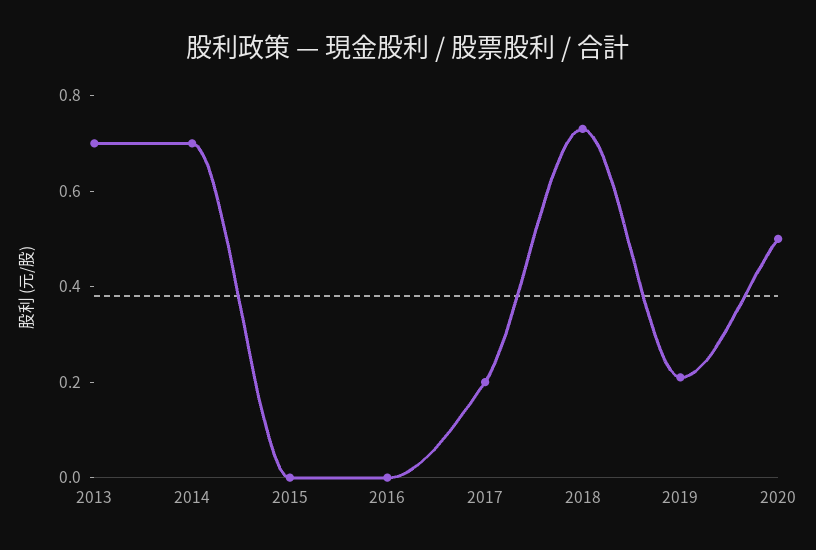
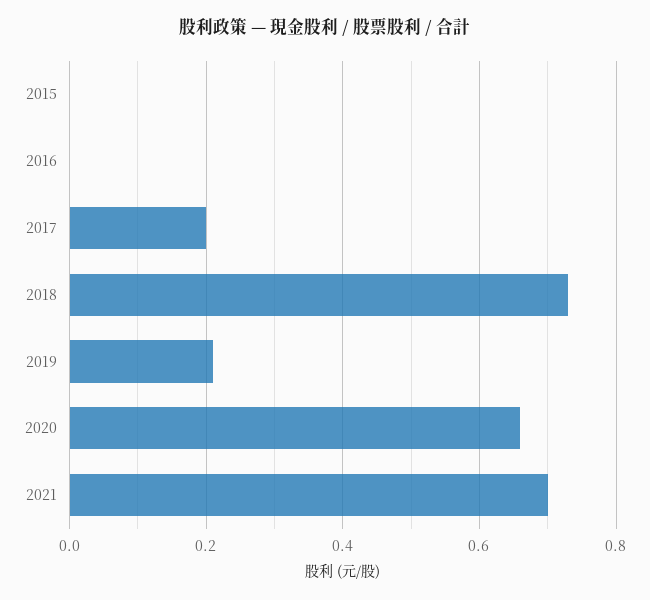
2013: 0.7 -> none
2014: 0.7 -> none
2020: 0.5 -> 0.65
2021: none -> 0.7

